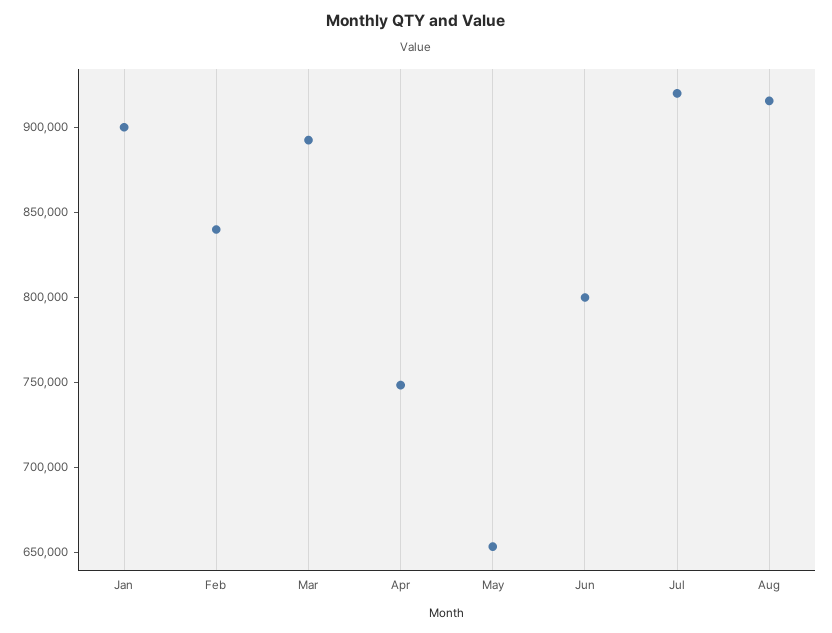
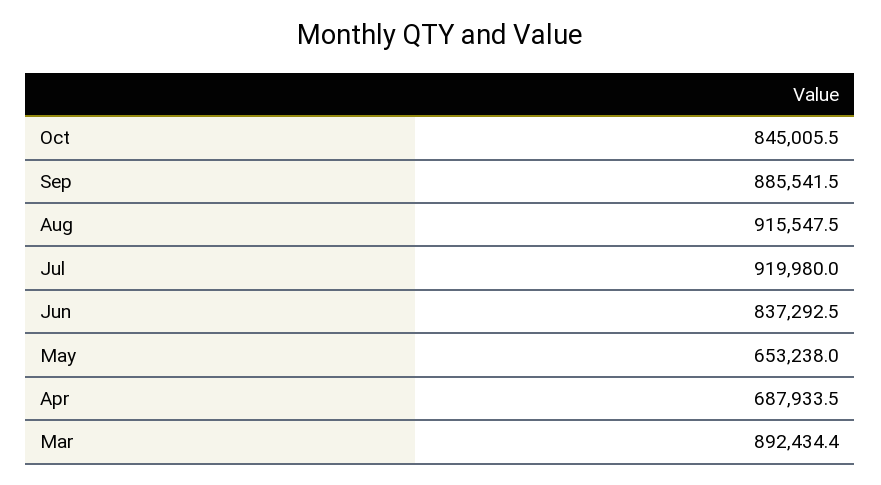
Jan: 900000 -> none
Feb: 840000 -> none
Apr: 750000 -> 687933.5
Jun: 800000 -> 837292.5
Oct: none -> 845005.5
Sep: none -> 885541.5

